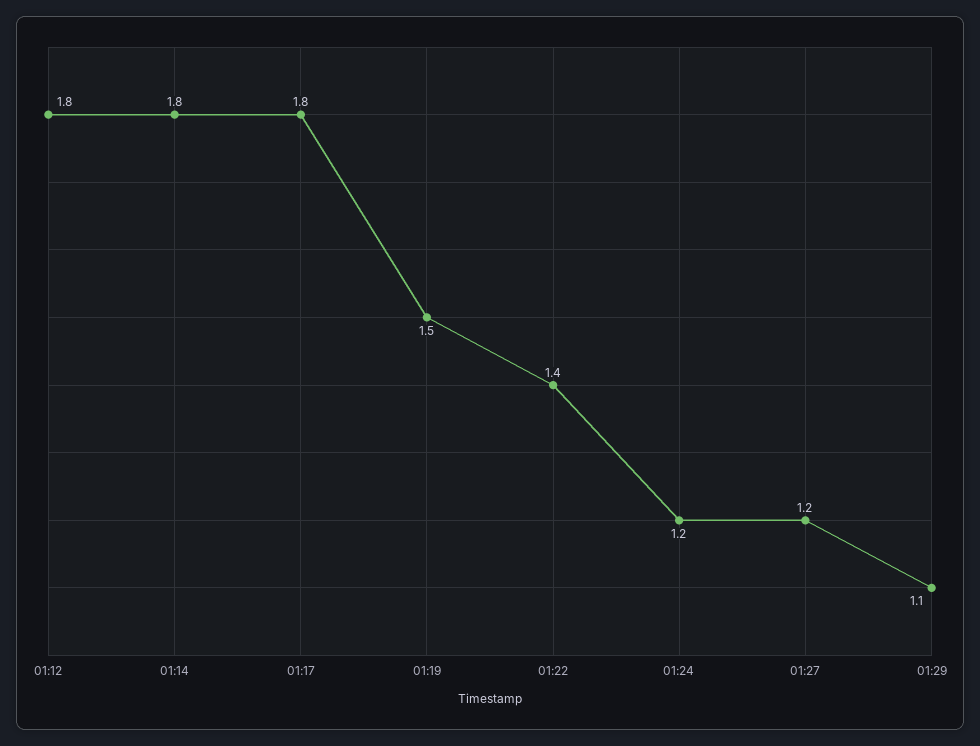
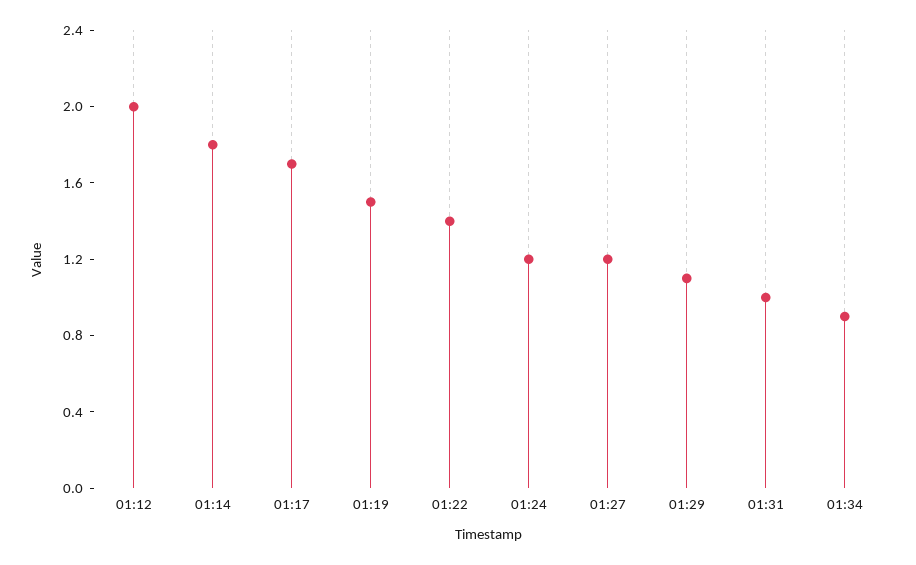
01:12: 1.8 -> 2
01:17: 1.8 -> 1.7
01:31: none -> 1
01:34: none -> 0.9

